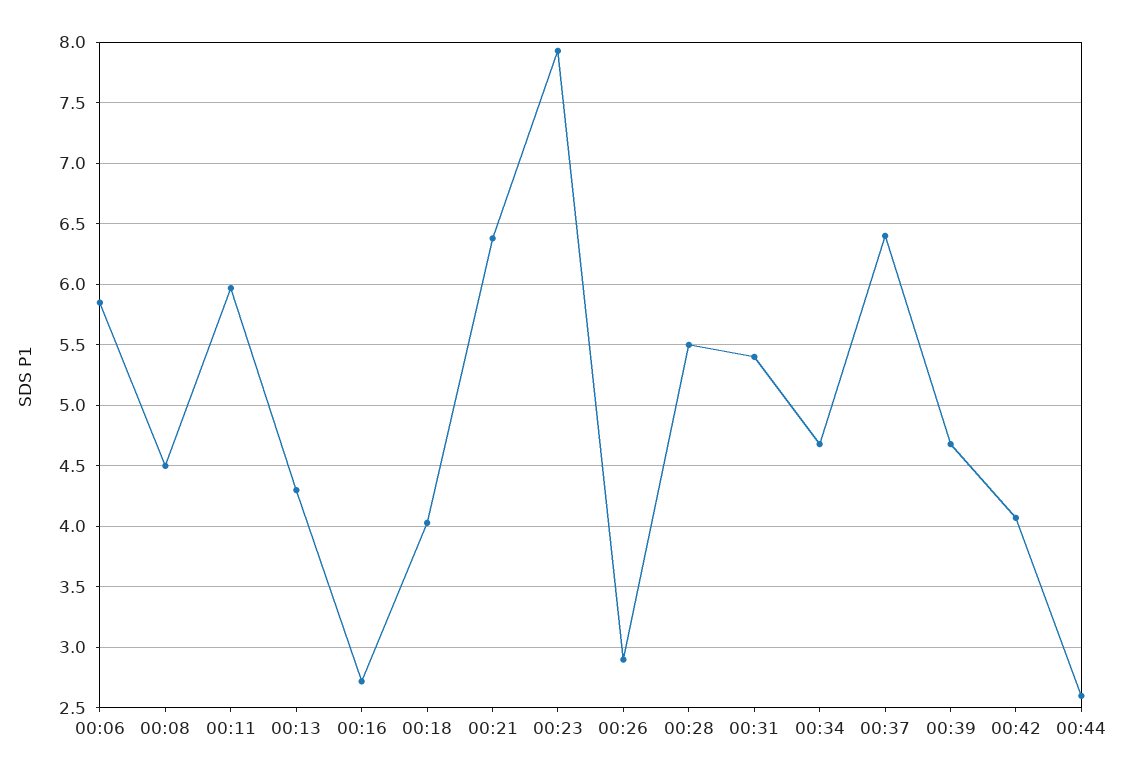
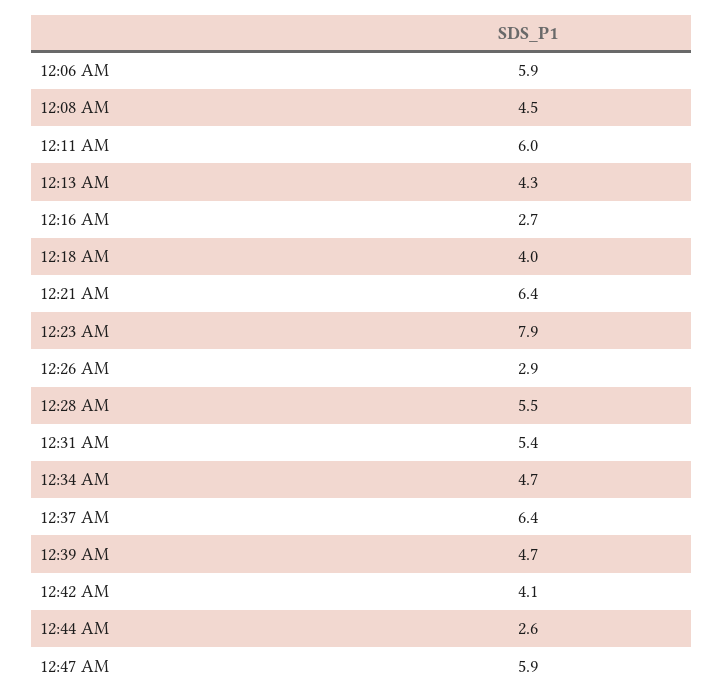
12:47 AM: none -> 5.9

